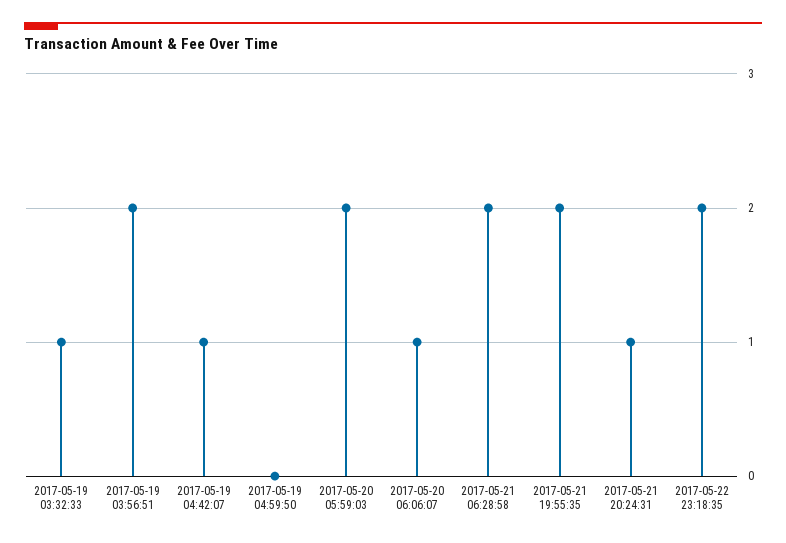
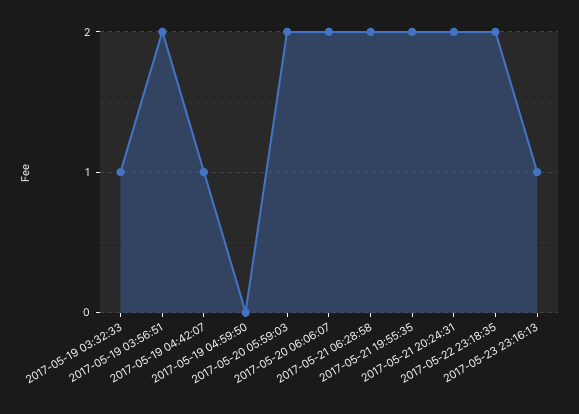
2017-05-20 06:06:07: 1 -> 2
2017-05-21 20:24:31: 1 -> 2
2017-05-23 23:16:13: none -> 1

